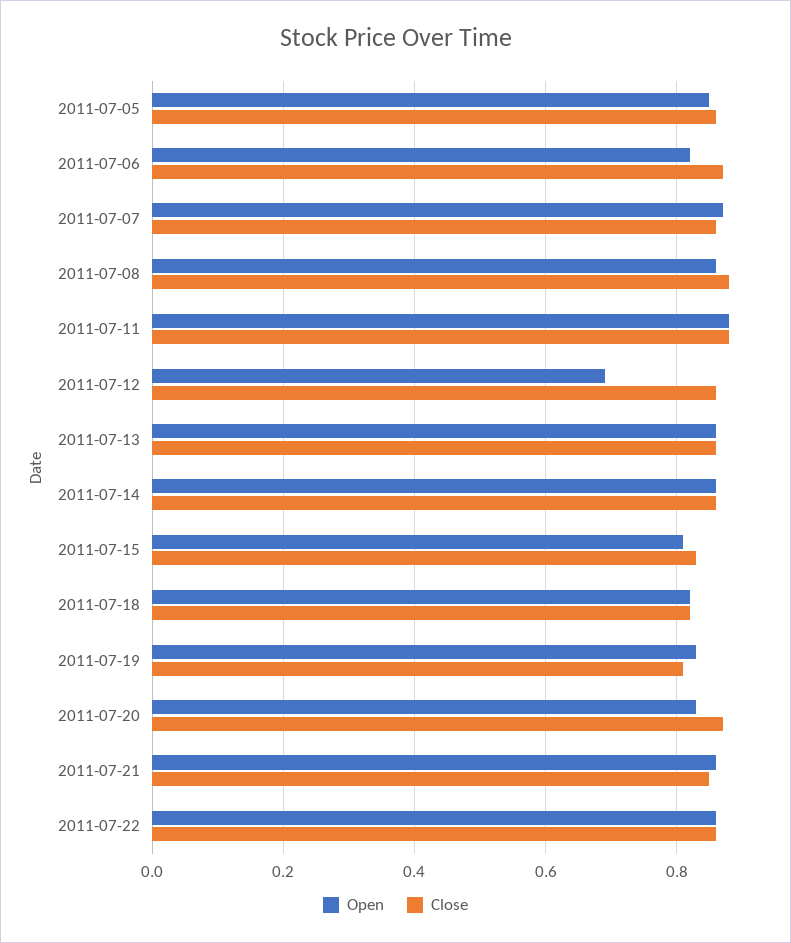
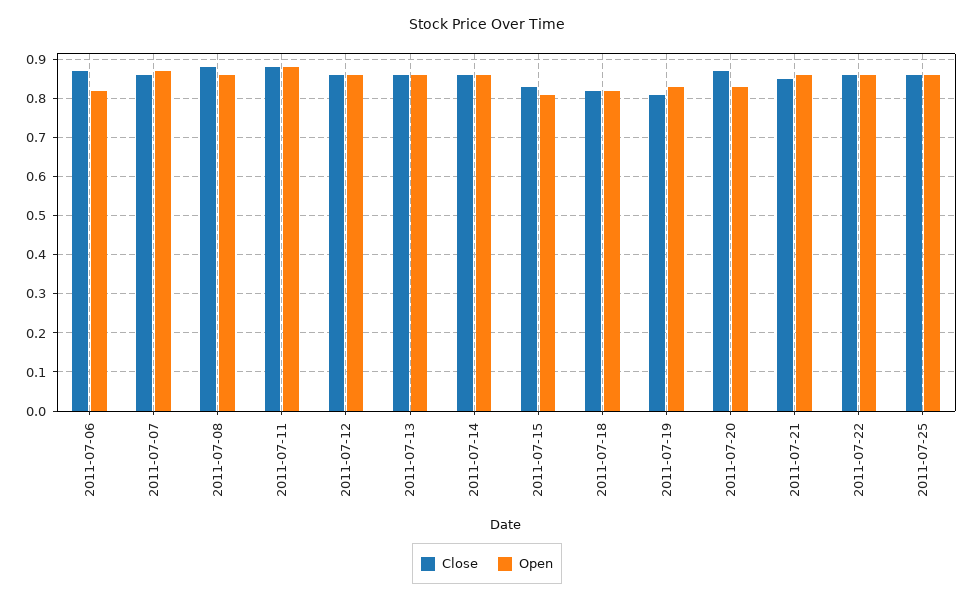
Open, 2011-07-05: 0.85 -> none
Close, 2011-07-05: 0.85 -> none
Open, 2011-07-12: 0.7 -> 0.85
Close, 2011-07-25: none -> 0.85
Open, 2011-07-25: none -> 0.85

